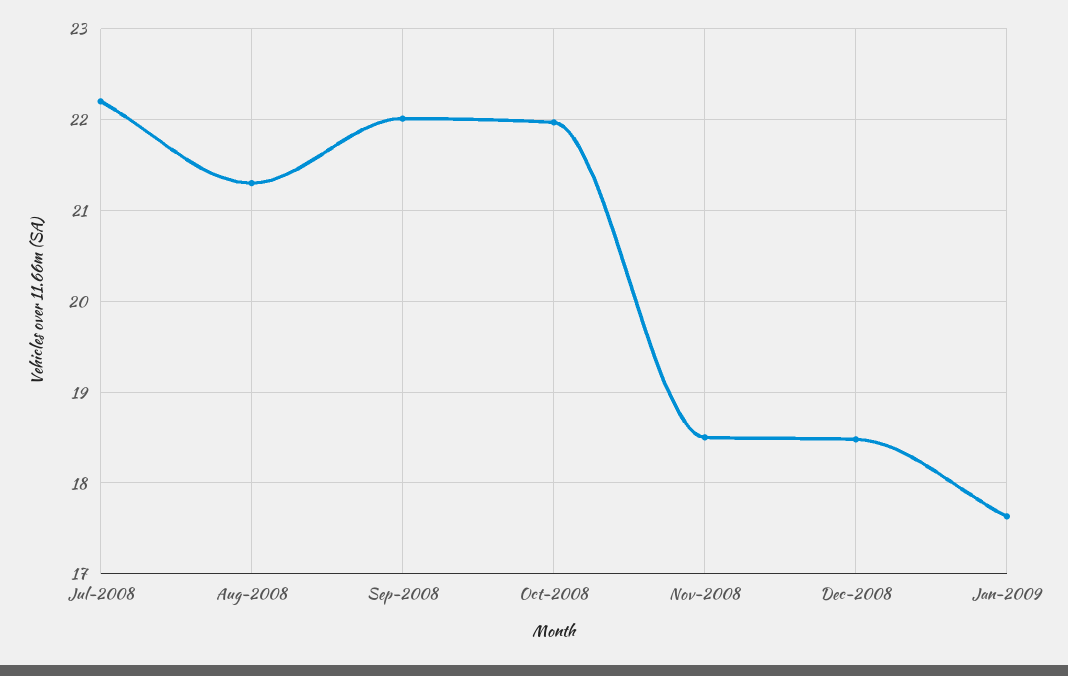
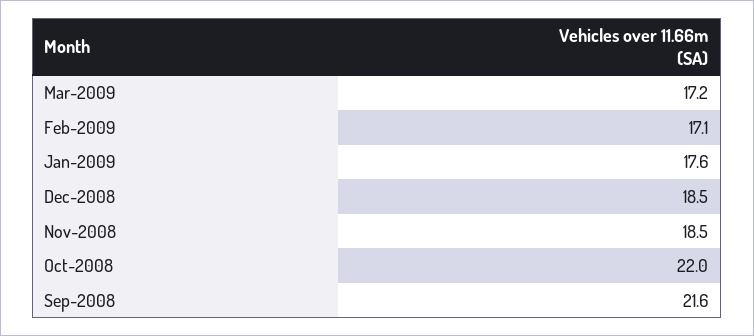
Jul-2008: 22.2 -> none
Aug-2008: 21.3 -> none
Sep-2008: 22 -> 21.6
Mar-2009: none -> 17.2
Feb-2009: none -> 17.1

